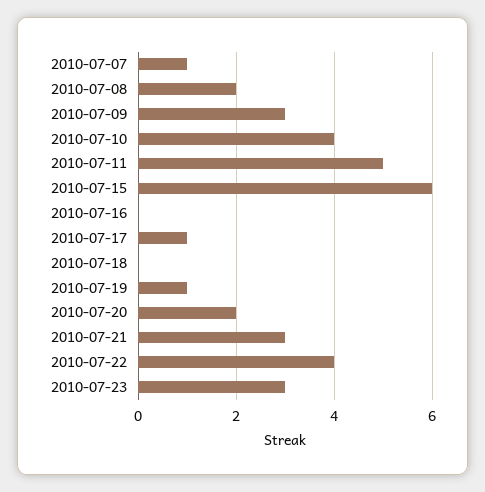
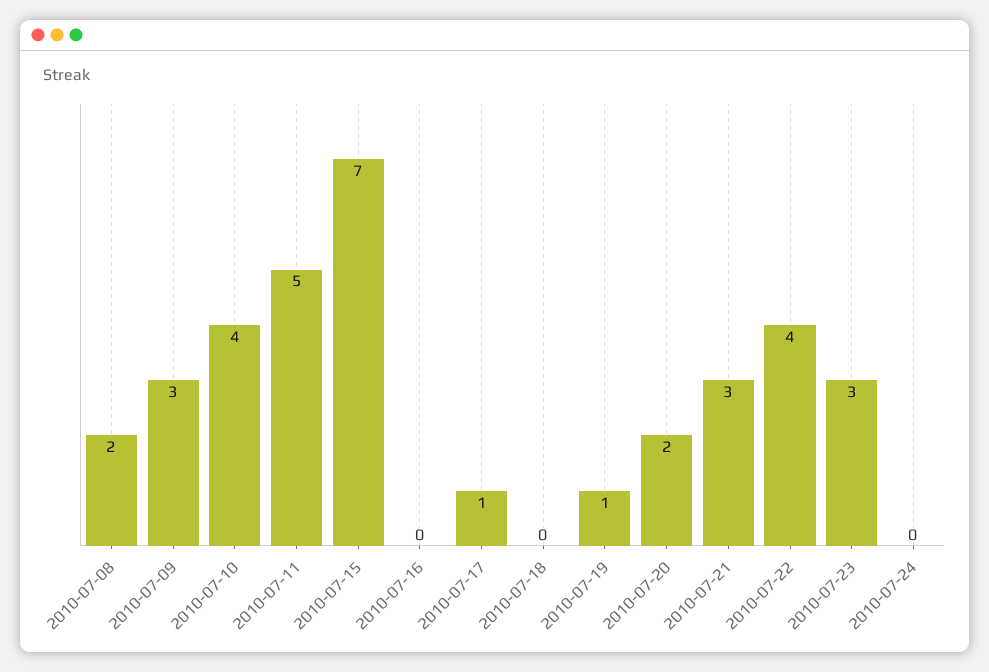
2010-07-07: 1 -> none
2010-07-15: 6 -> 7
2010-07-24: none -> 0

